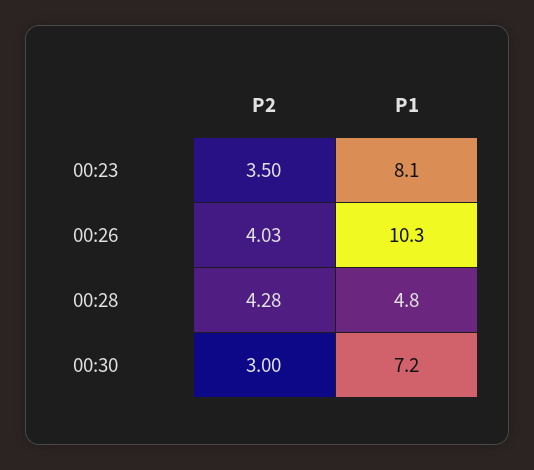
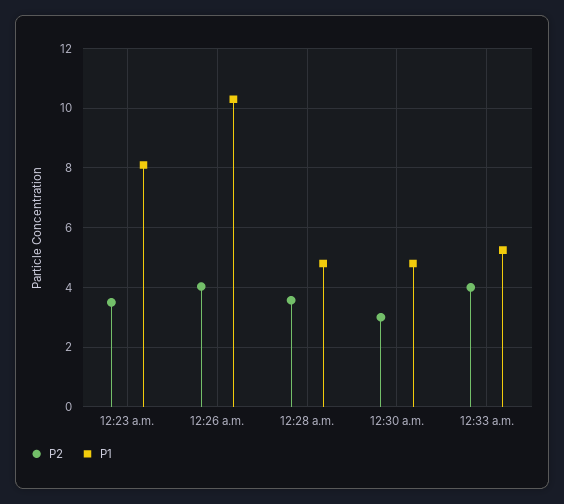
P2, 00:28: 4.28 -> 3.5
P1, 00:30: 7.2 -> 4.75
P2, 12:33 a.m.: none -> 4
P1, 12:33 a.m.: none -> 5.25

